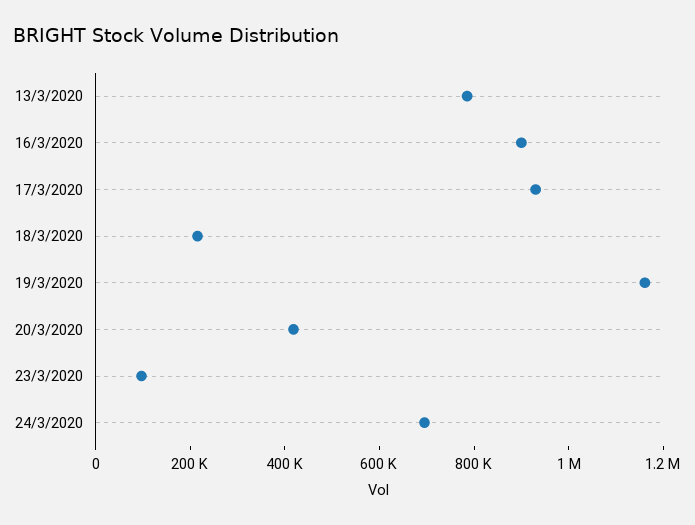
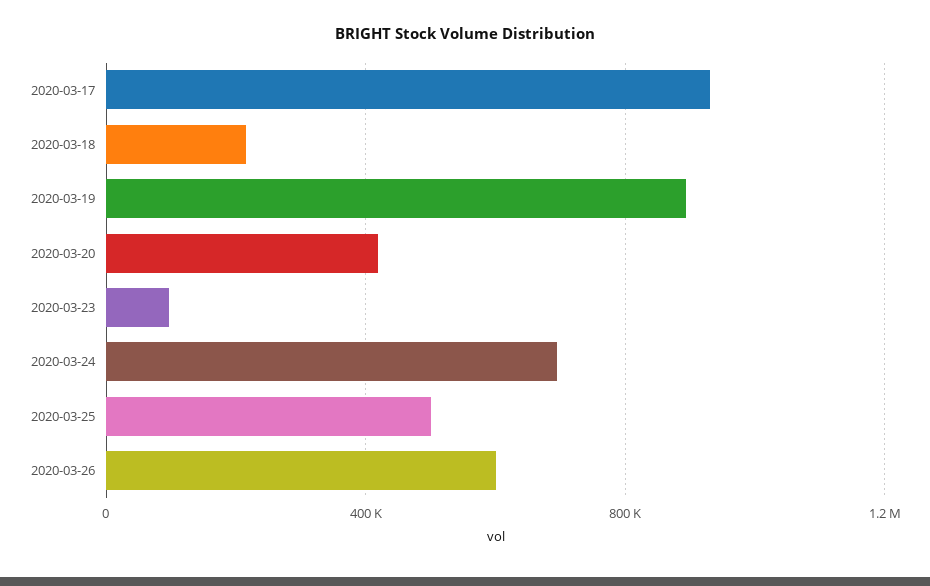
13/3/2020: 800000 -> none
16/3/2020: 900000 -> none
19/3/2020: 1150000 -> 900000
2020-03-25: none -> 500000
2020-03-26: none -> 600000

